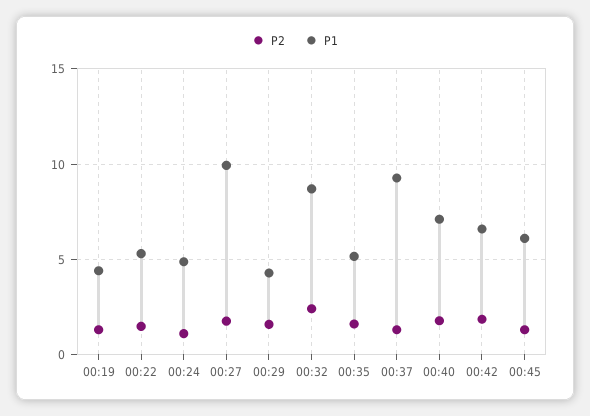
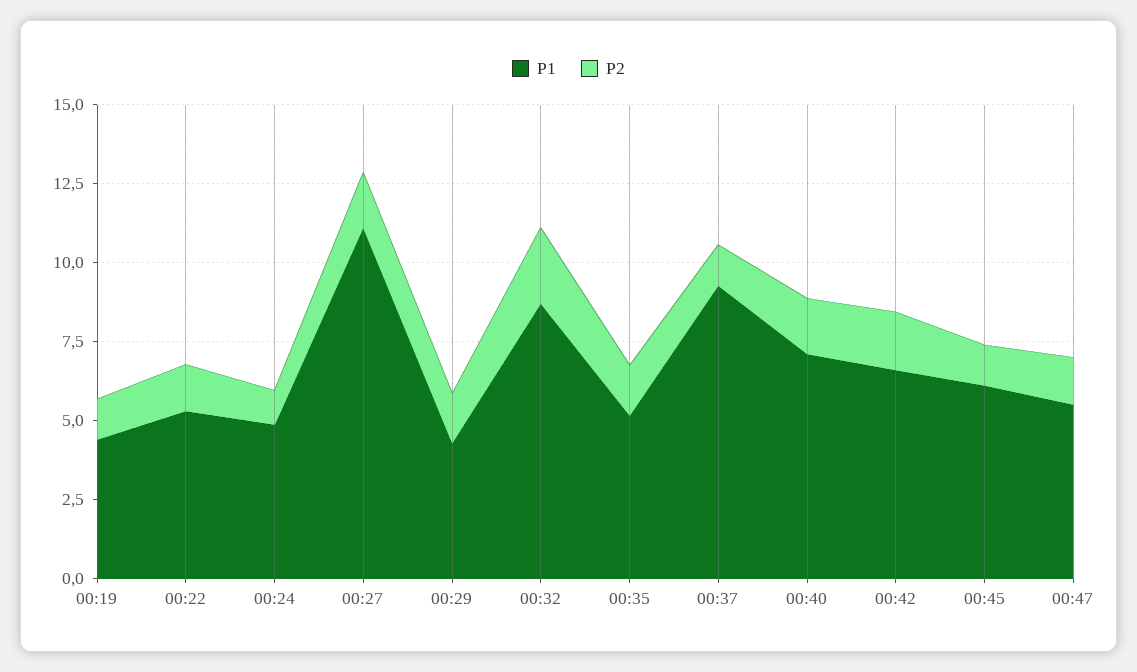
P1, 00:27: 10 -> 11
P1, 00:47: none -> 5.5
P2, 00:47: none -> 1.5

